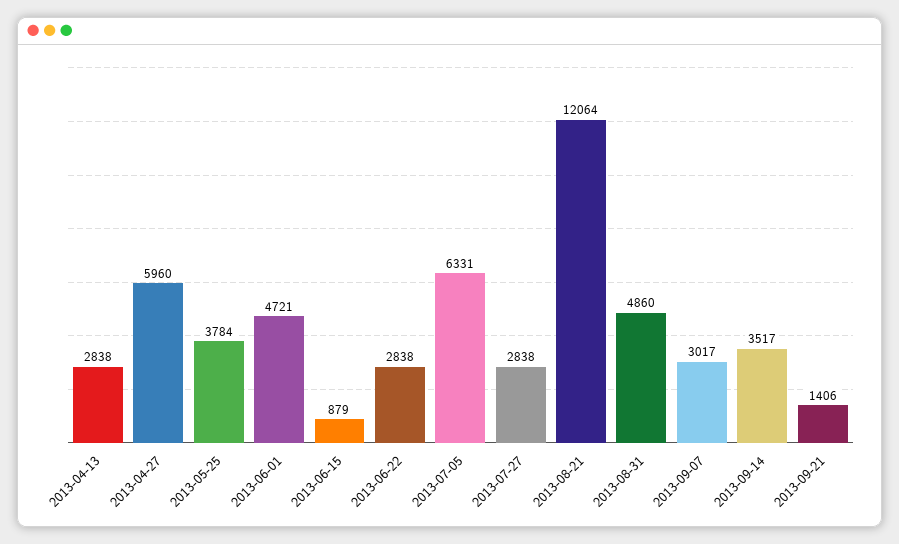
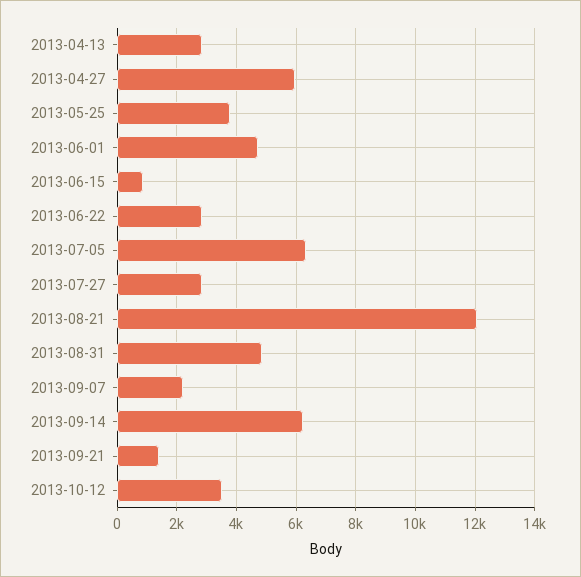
2013-09-07: 3017 -> 2250
2013-09-14: 3517 -> 6250
2013-10-12: none -> 3500

